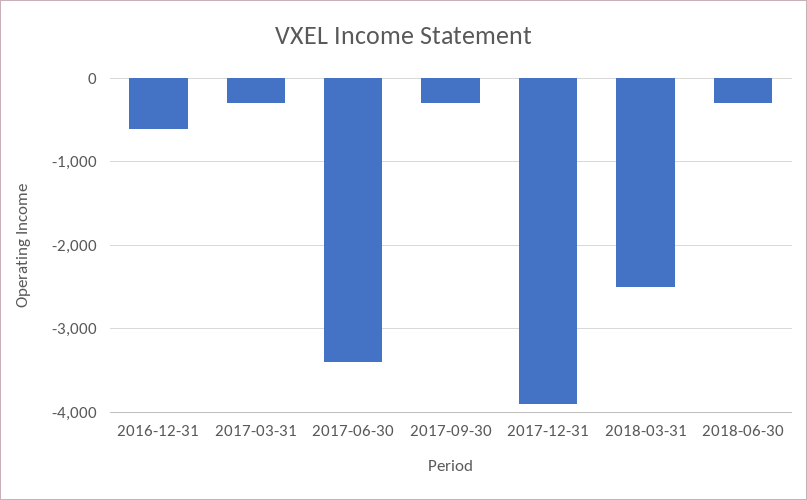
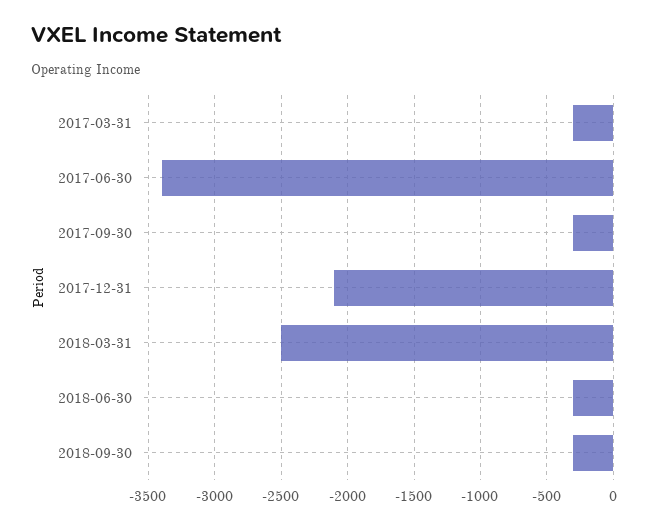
2016-12-31: -600 -> none
2017-12-31: -3900 -> -2100
2018-09-30: none -> -300

